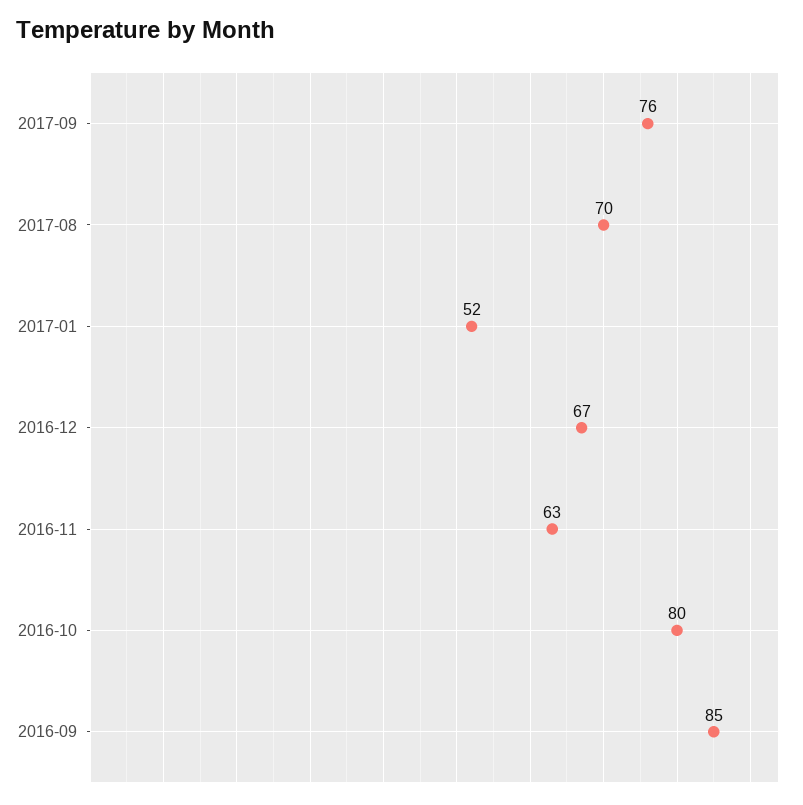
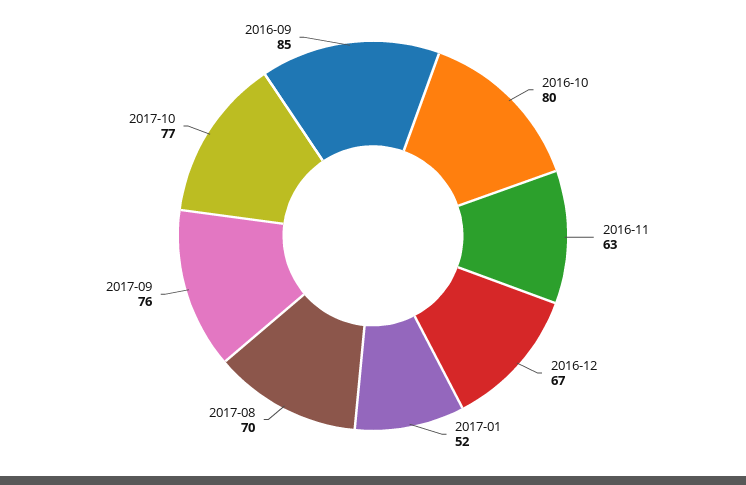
2017-10: none -> 77

